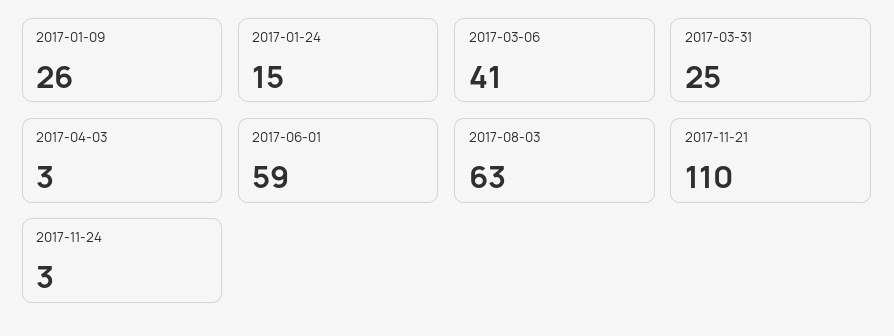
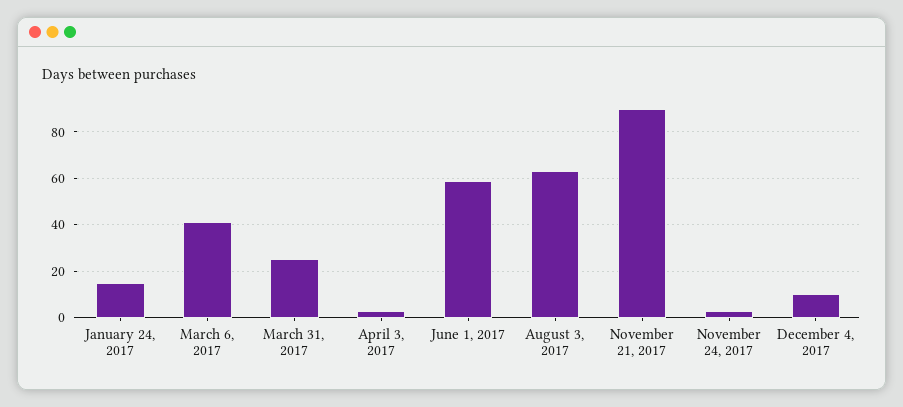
2017-01-09: 26 -> none
2017-11-21: 110 -> 90
December 4, 2017: none -> 10

